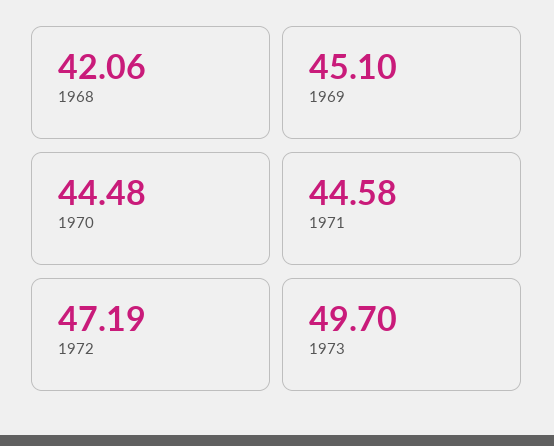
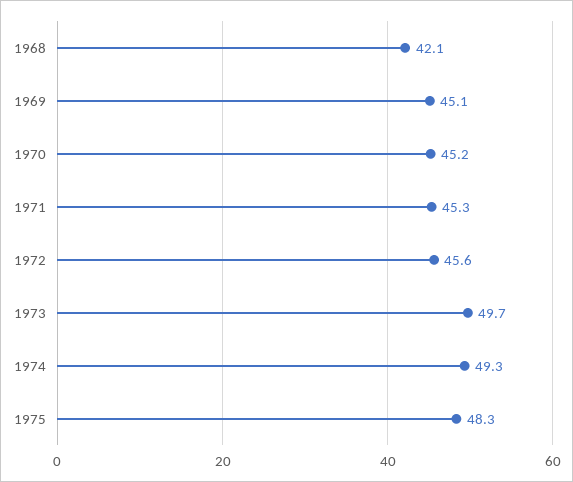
1970: 44.48 -> 45.2
1971: 44.58 -> 45.3
1972: 47.19 -> 45.6
1974: none -> 49.3
1975: none -> 48.3

